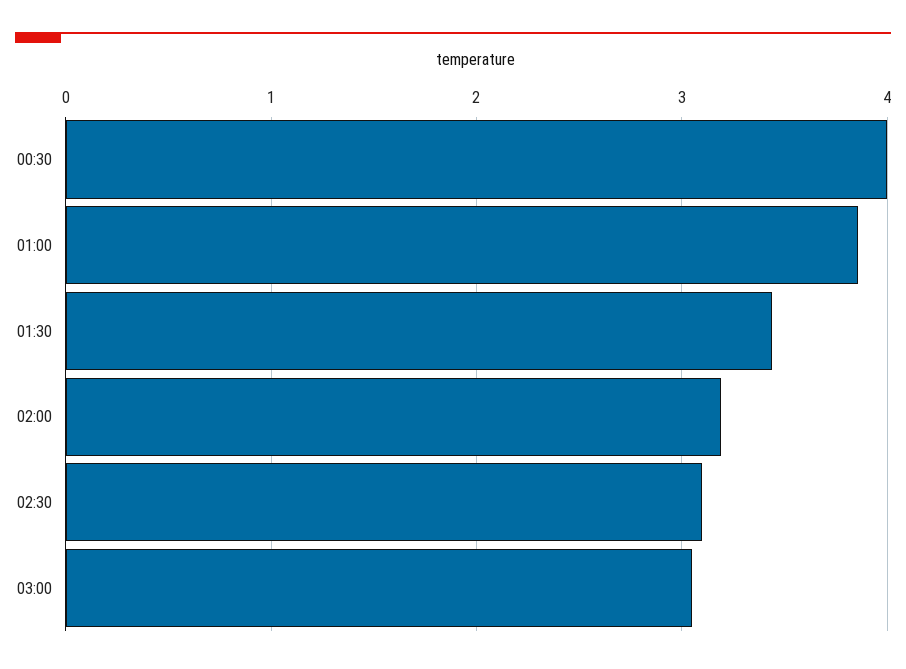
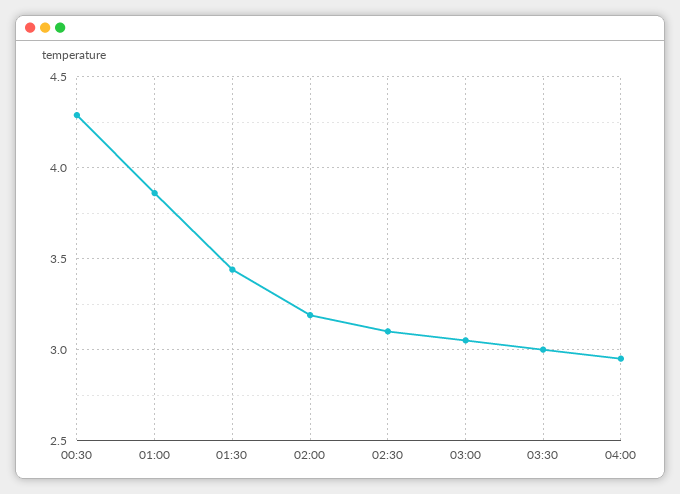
00:30: 4 -> 4.3
03:30: none -> 3
04:00: none -> 2.95

